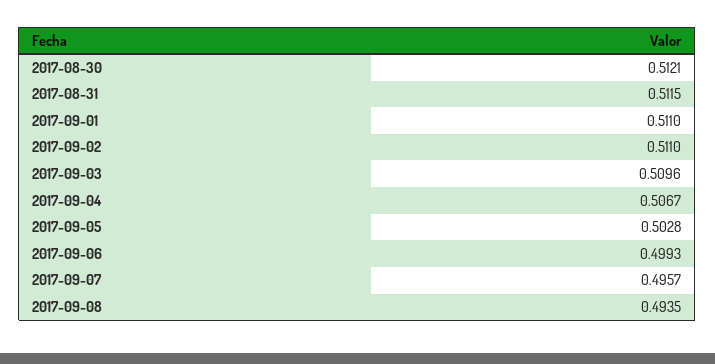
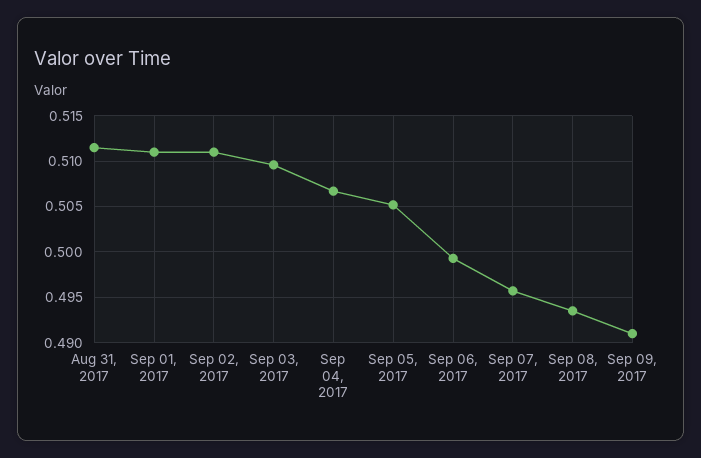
2017-08-30: 0.5121 -> none
2017-09-05: 0.5028 -> 0.505
Sep 09, 2017: none -> 0.491

